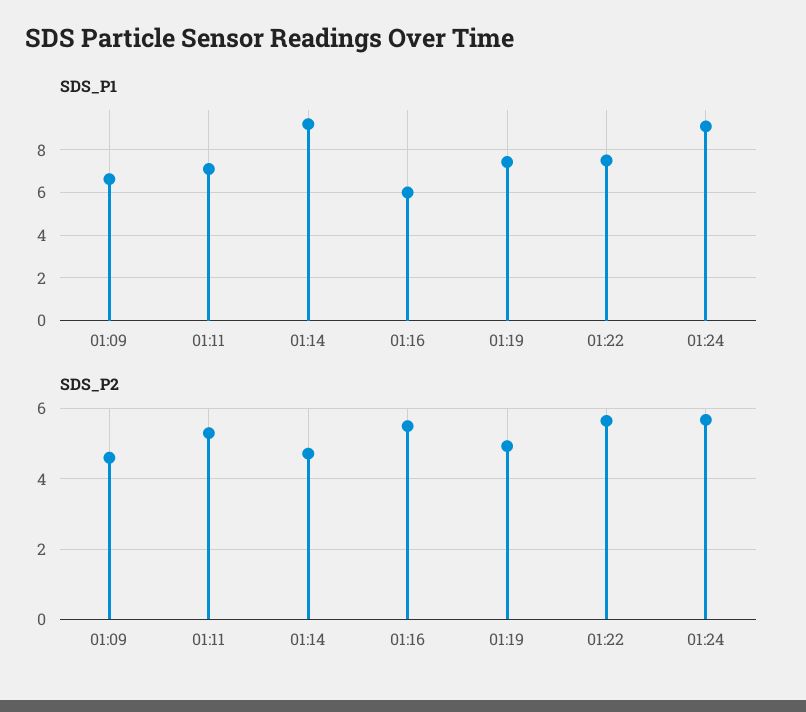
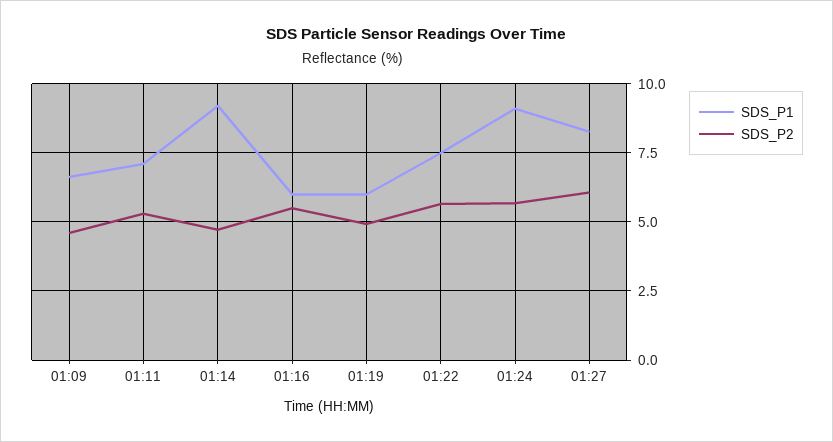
SDS_P1, 01:19: 7.5 -> 6
SDS_P1, 01:27: none -> 8.25
SDS_P2, 01:27: none -> 6

